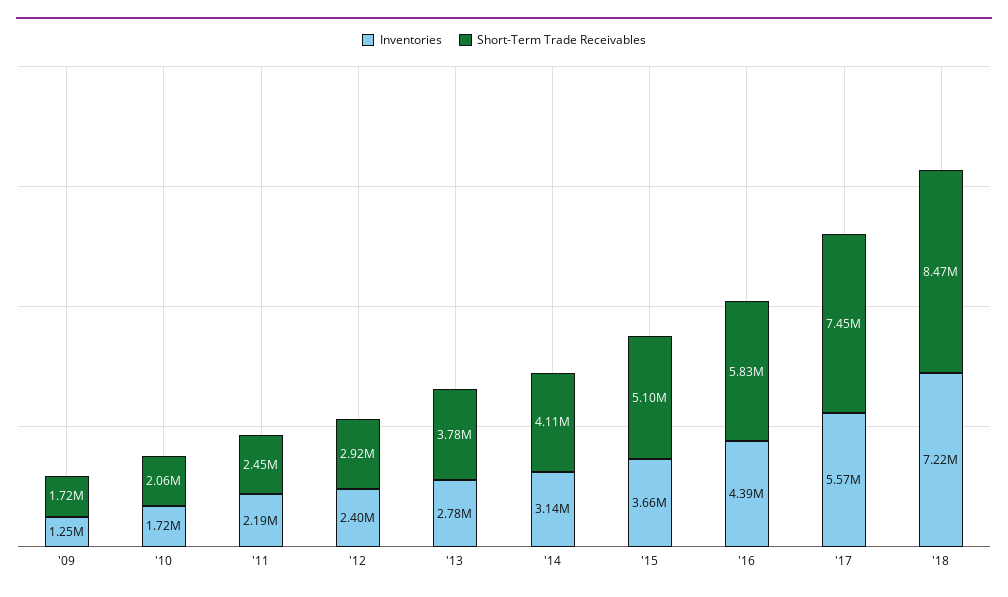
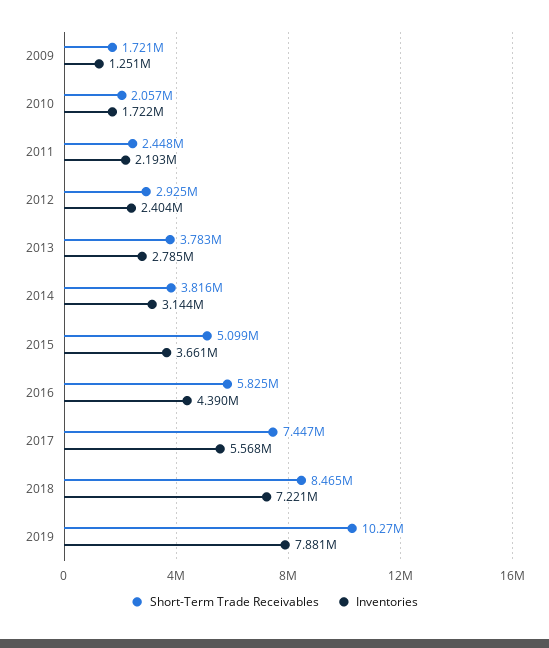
Short-Term Trade Receivables, '14: 4110000 -> 3816000
Short-Term Trade Receivables, 2019: none -> 10270000
Inventories, 2019: none -> 7881000

